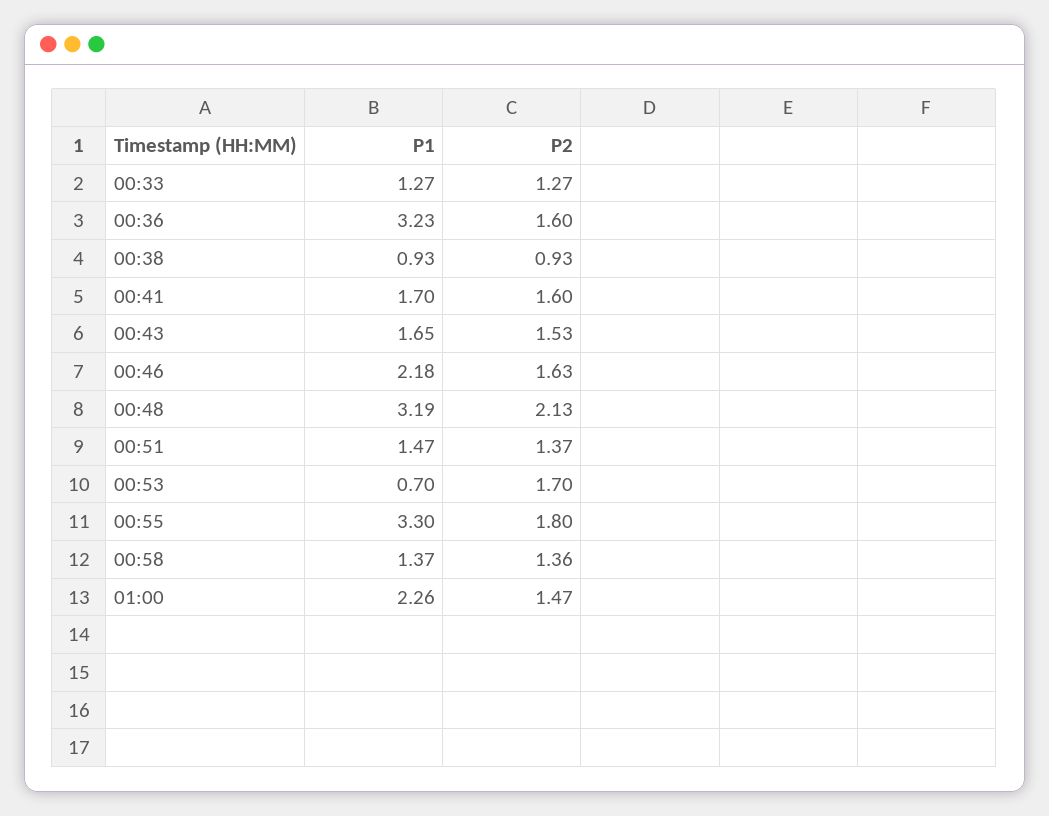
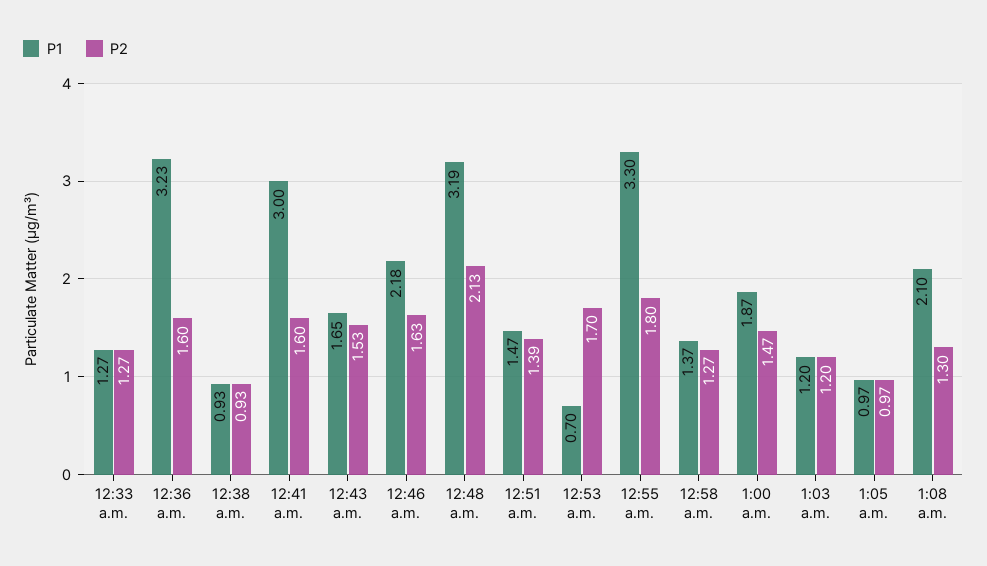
P1, 00:41: 1.7 -> 3
P2, 00:51: 1.37 -> 1.39
P2, 00:58: 1.36 -> 1.27
P1, 01:00: 2.26 -> 1.87
P1, 1:03 a.m.: none -> 1.2
P2, 1:03 a.m.: none -> 1.2
P1, 1:05 a.m.: none -> 0.97
P2, 1:05 a.m.: none -> 0.97
P1, 1:08 a.m.: none -> 2.1
P2, 1:08 a.m.: none -> 1.3

